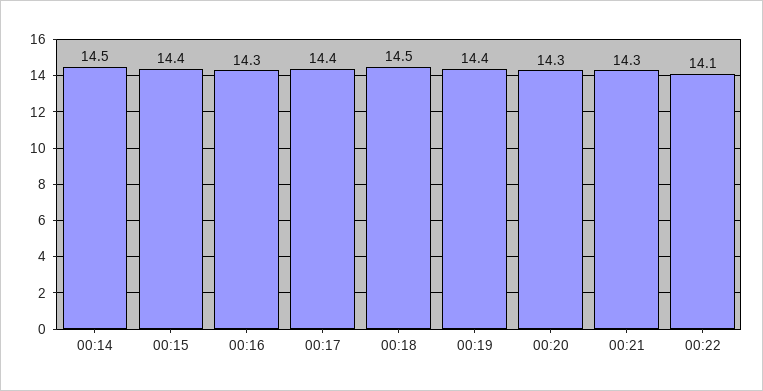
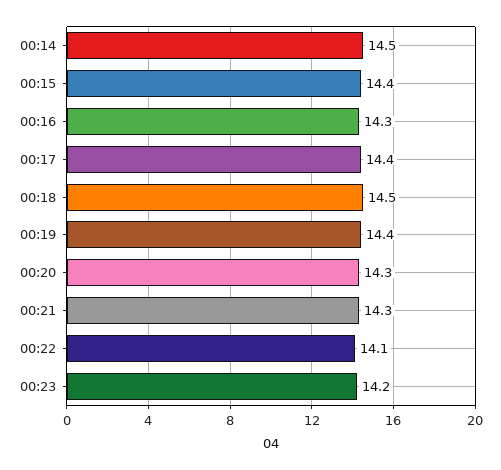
00:23: none -> 14.2

